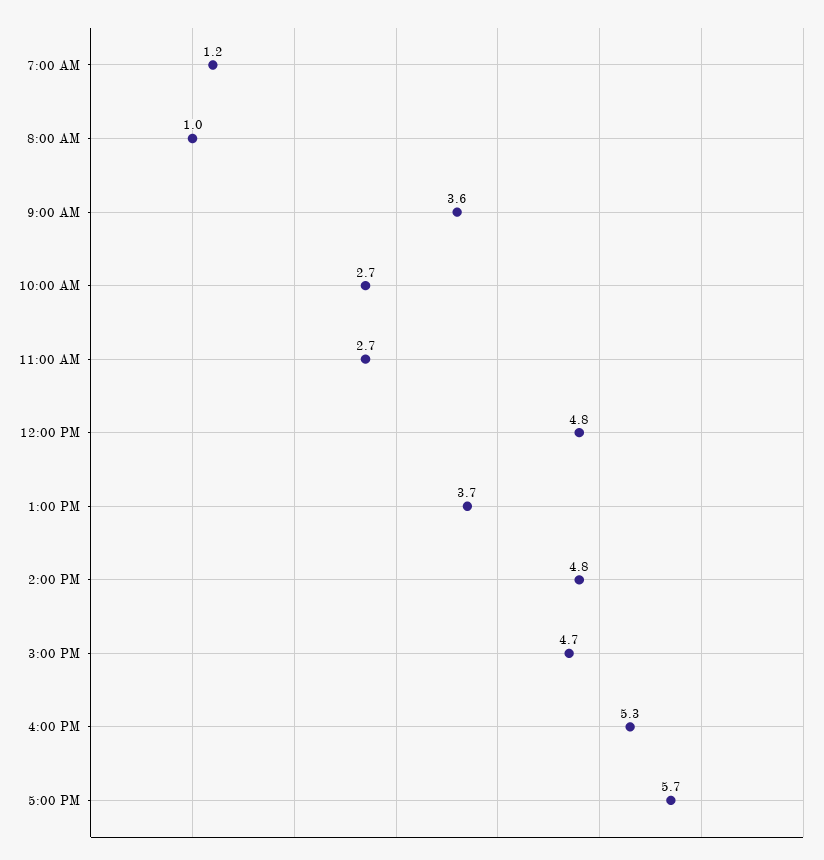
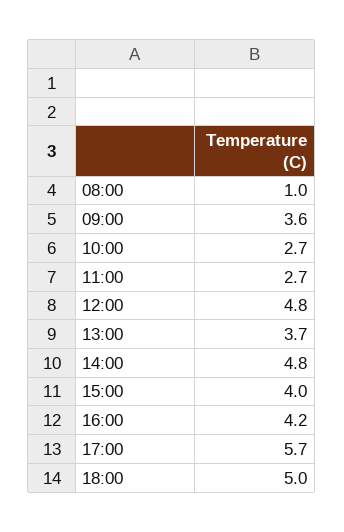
7:00 AM: 1.2 -> none
3:00 PM: 4.7 -> 4
4:00 PM: 5.3 -> 4.2
18:00: none -> 5

